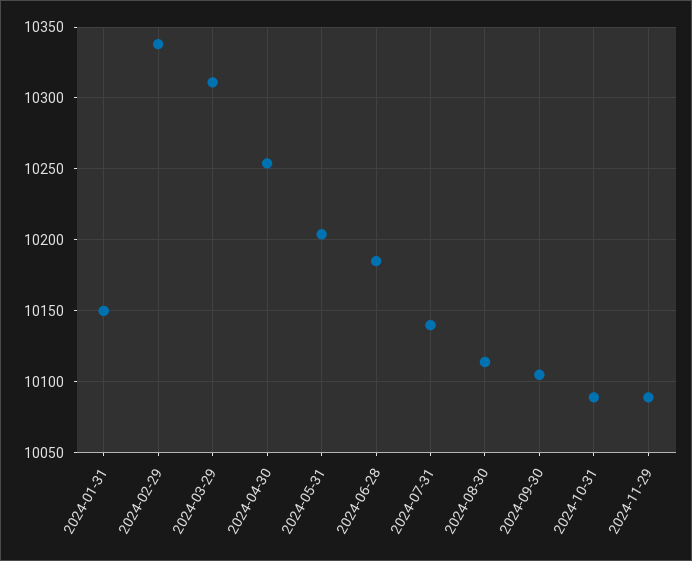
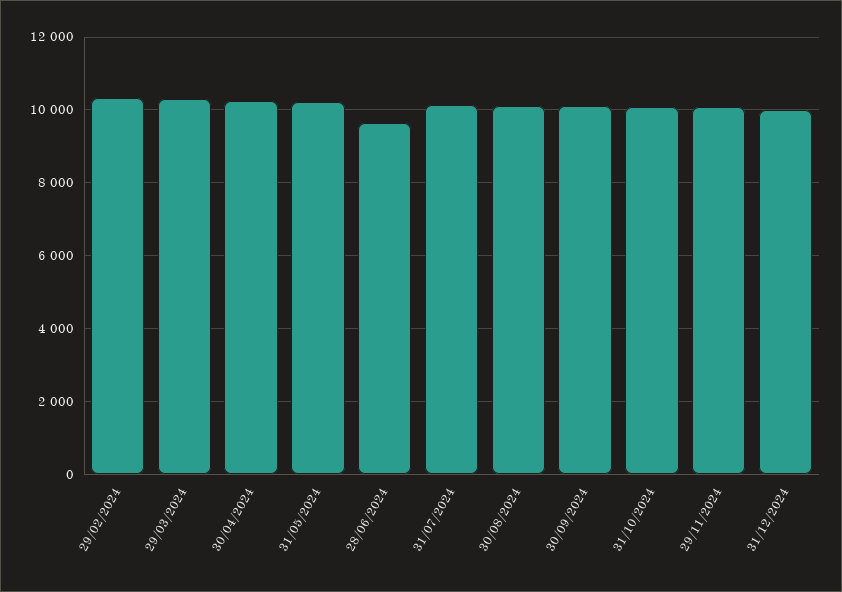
2024-01-31: 10150 -> none
2024-06-28: 10185 -> 9600
31/12/2024: none -> 10000

